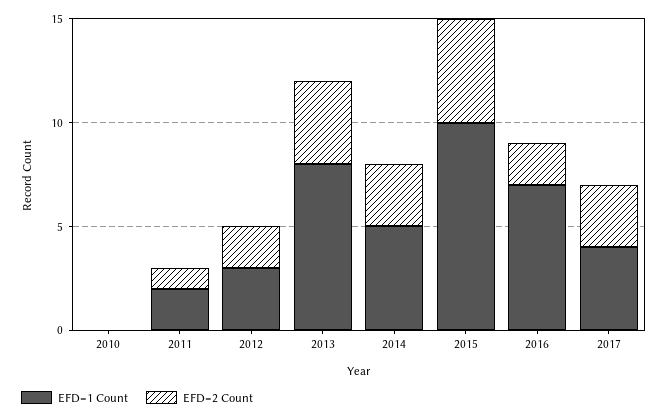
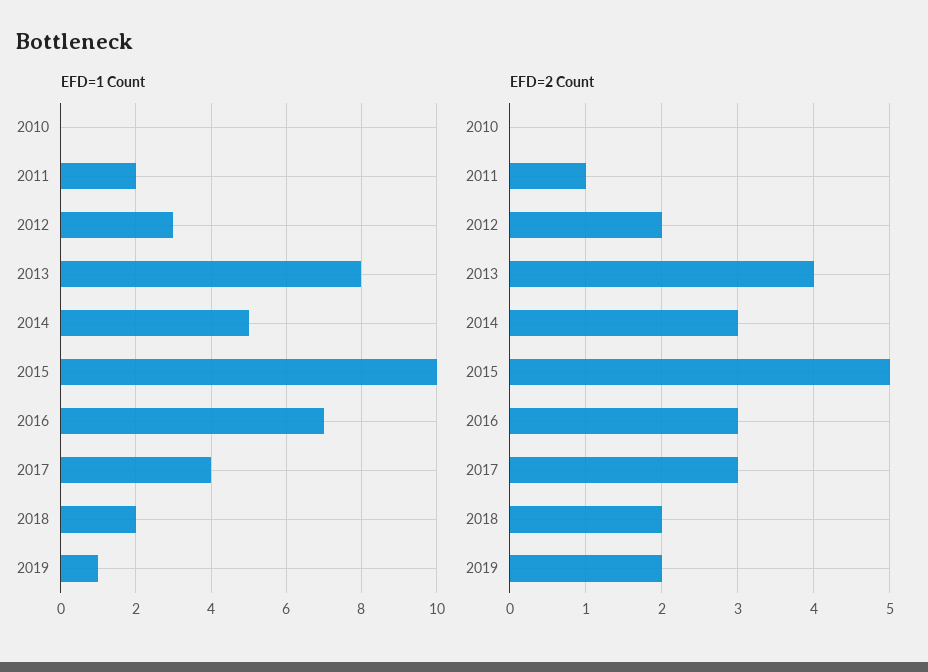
EFD=2 Count, 2016: 2 -> 3
EFD=1 Count, 2018: none -> 2
EFD=1 Count, 2019: none -> 1
EFD=2 Count, 2018: none -> 2
EFD=2 Count, 2019: none -> 2

